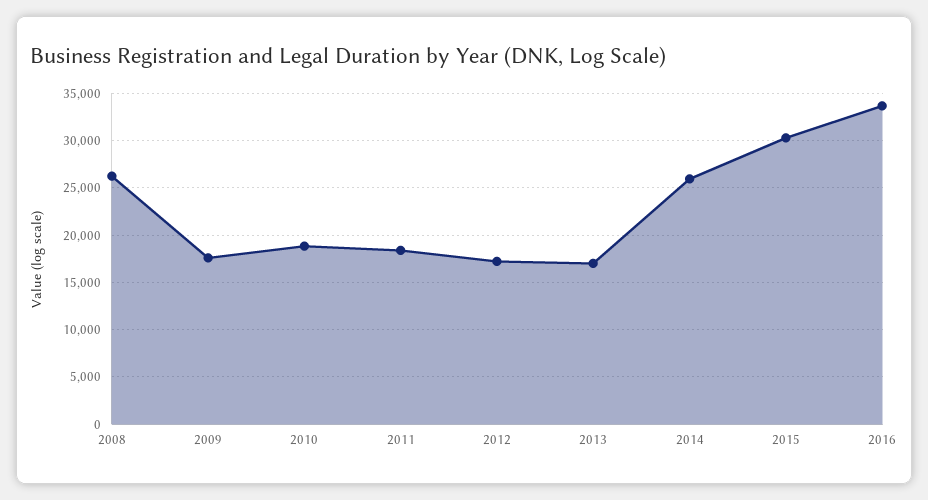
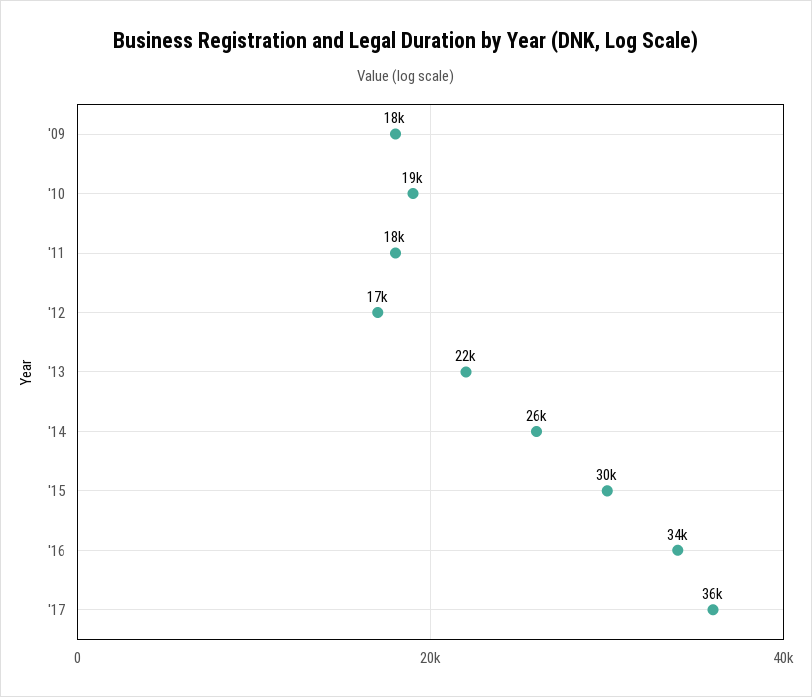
2008: 26000 -> none
2013: 17000 -> 22000
'17: none -> 36000

